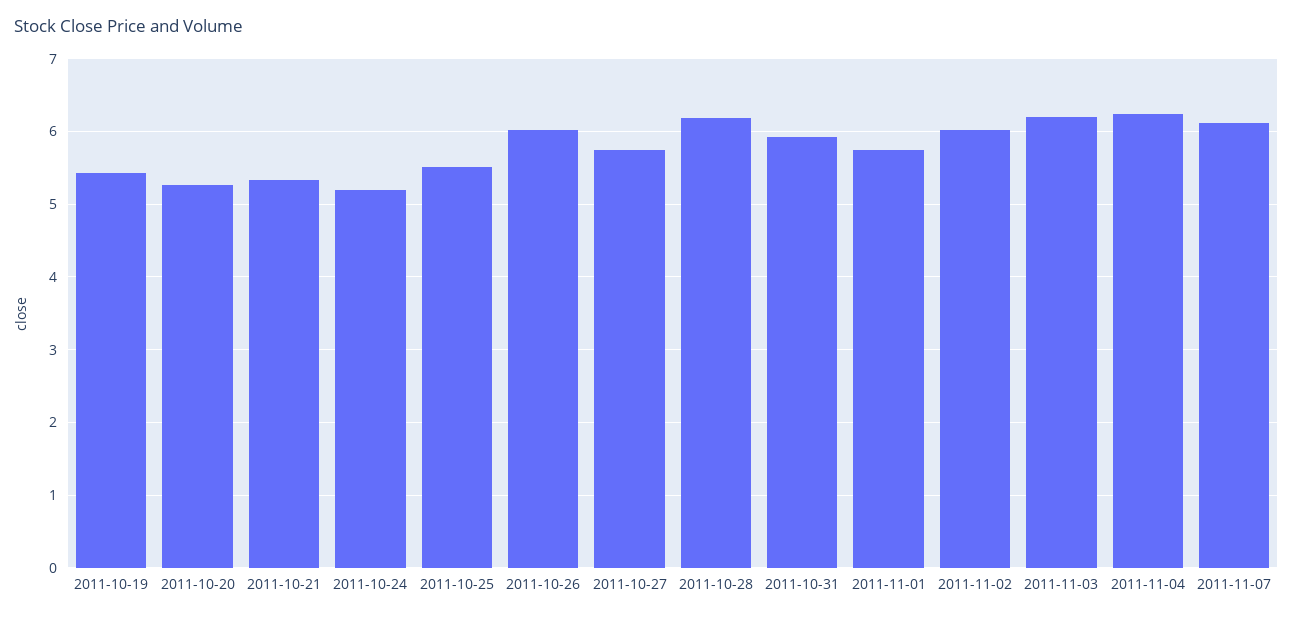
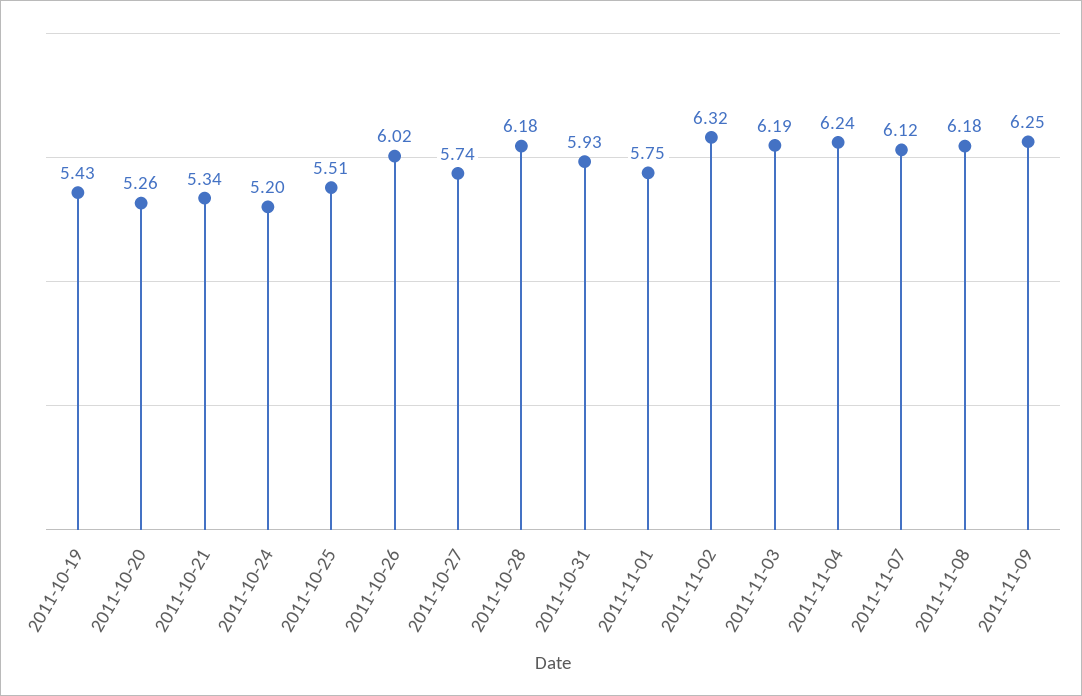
2011-11-02: 6 -> 6.32
2011-11-08: none -> 6.18
2011-11-09: none -> 6.25

